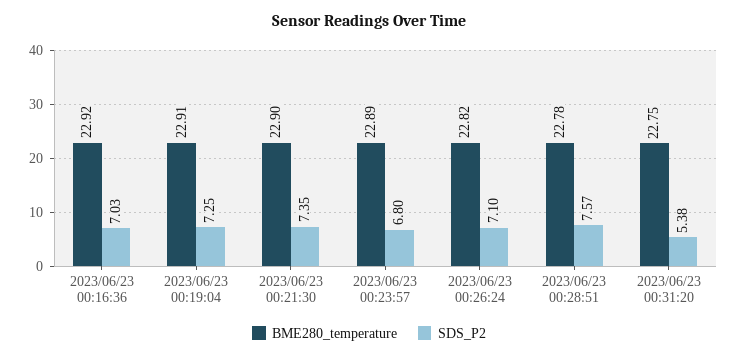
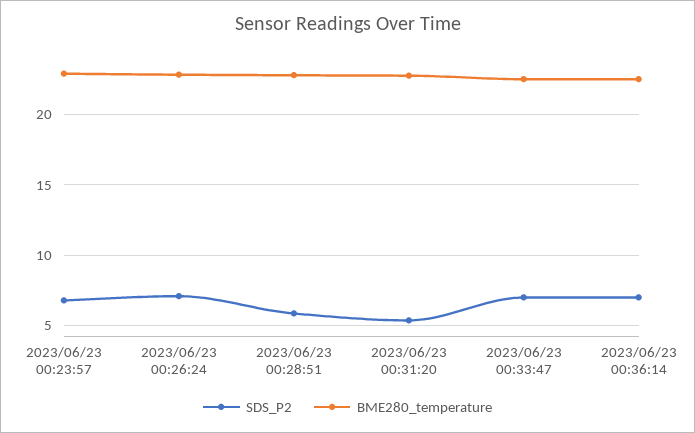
BME280_temperature, 2023/06/23 00:16:36: 22.92 -> none
SDS_P2, 2023/06/23 00:16:36: 7.03 -> none
BME280_temperature, 2023/06/23 00:19:04: 22.91 -> none
SDS_P2, 2023/06/23 00:19:04: 7.25 -> none
BME280_temperature, 2023/06/23 00:21:30: 22.9 -> none
SDS_P2, 2023/06/23 00:21:30: 7.35 -> none
SDS_P2, 2023/06/23 00:28:51: 7.57 -> 6
SDS_P2, 2023/06/23 00:33:47: none -> 7
BME280_temperature, 2023/06/23 00:33:47: none -> 22.5
SDS_P2, 2023/06/23 00:36:14: none -> 7
BME280_temperature, 2023/06/23 00:36:14: none -> 22.5

